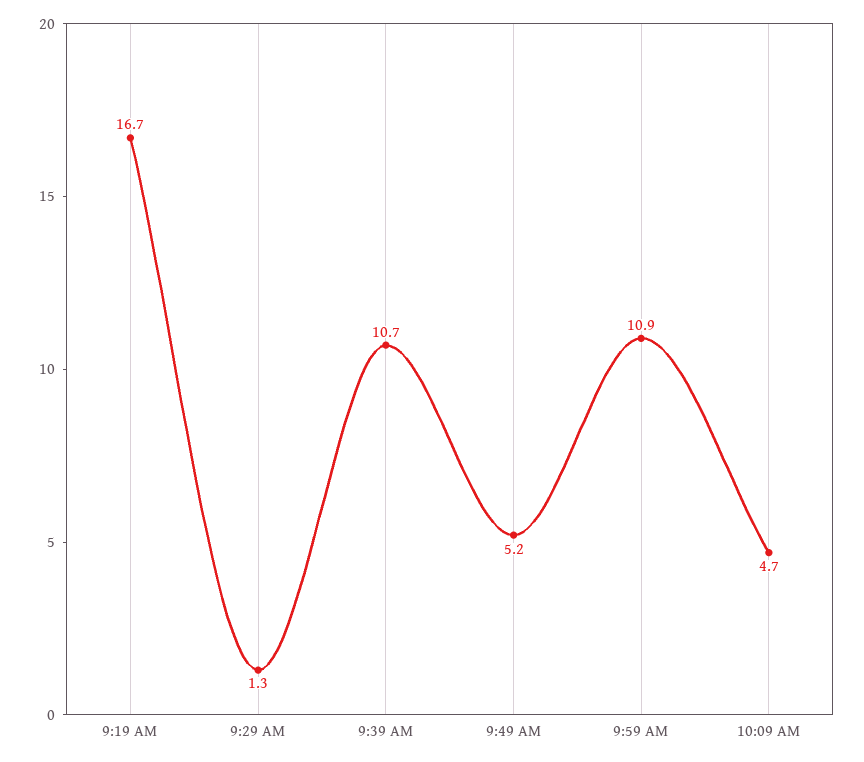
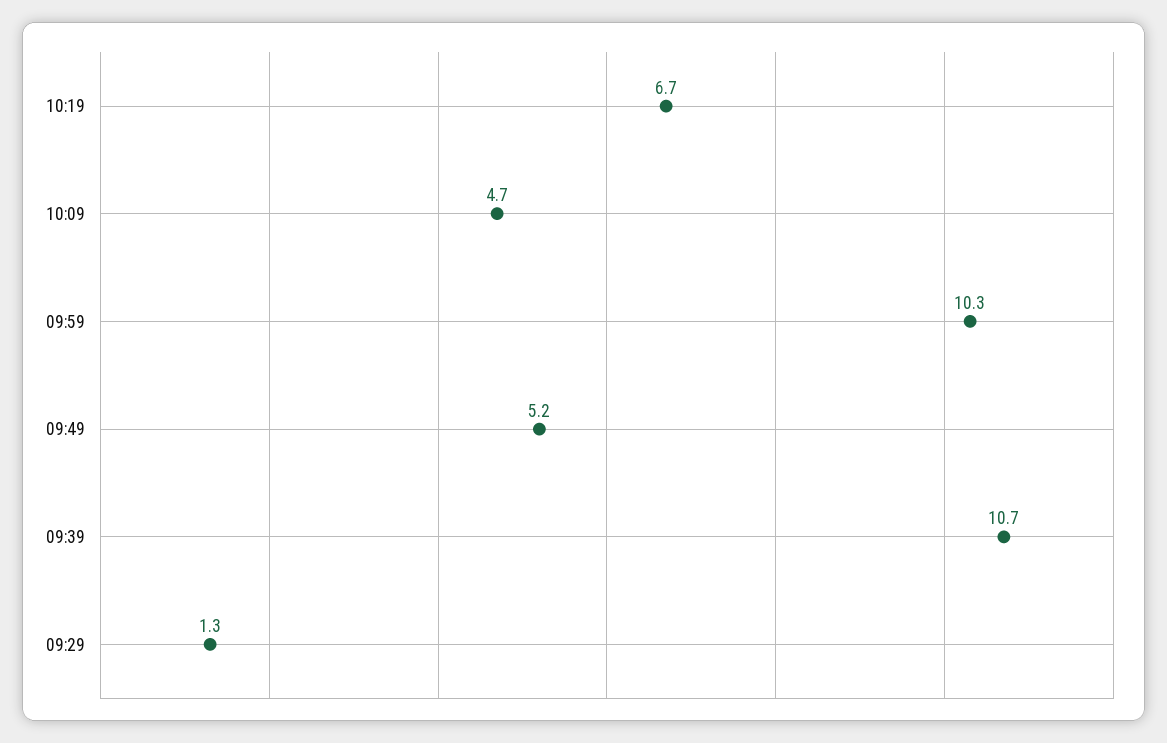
9:19 AM: 16.7 -> none
9:59 AM: 10.9 -> 10.3
10:19: none -> 6.7

